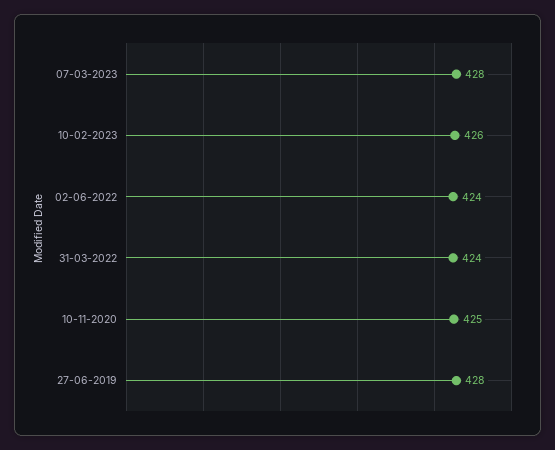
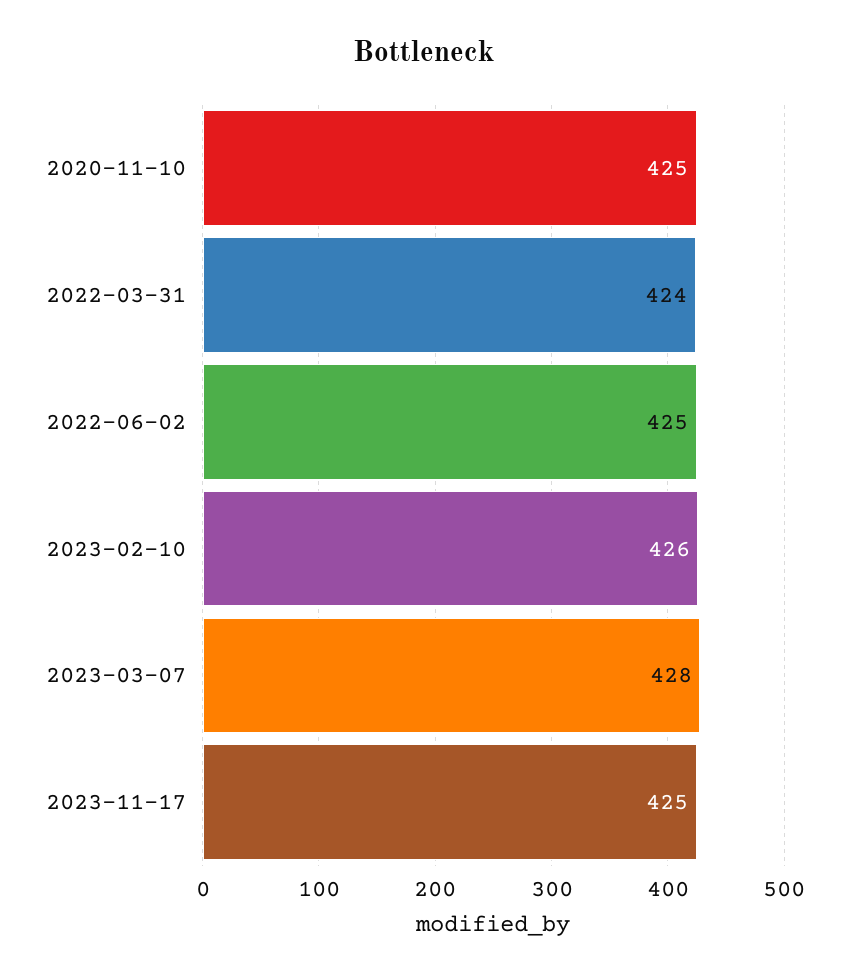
02-06-2022: 424 -> 425
27-06-2019: 428 -> none
2023-11-17: none -> 425

